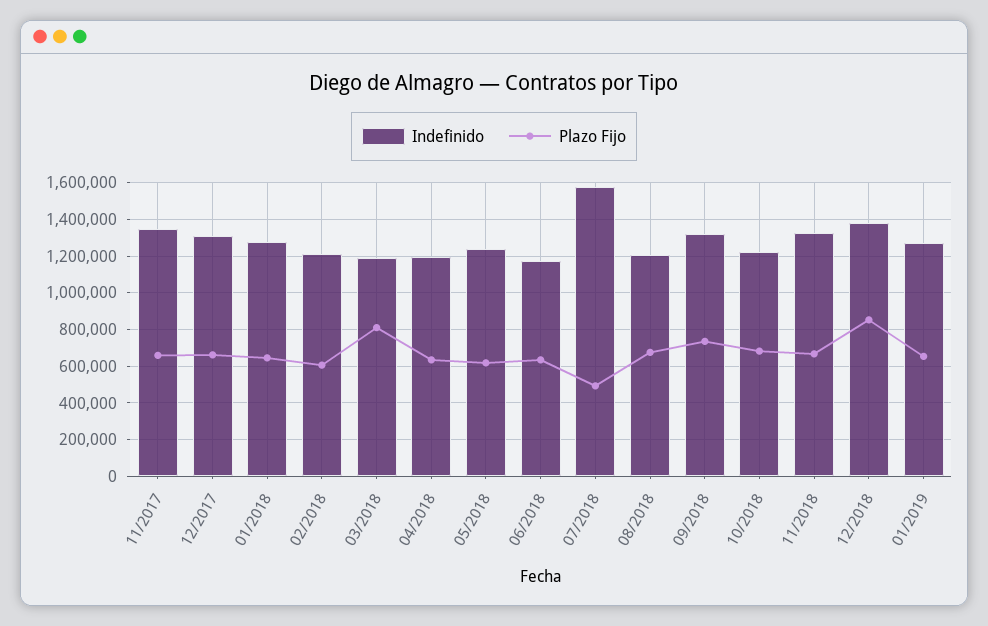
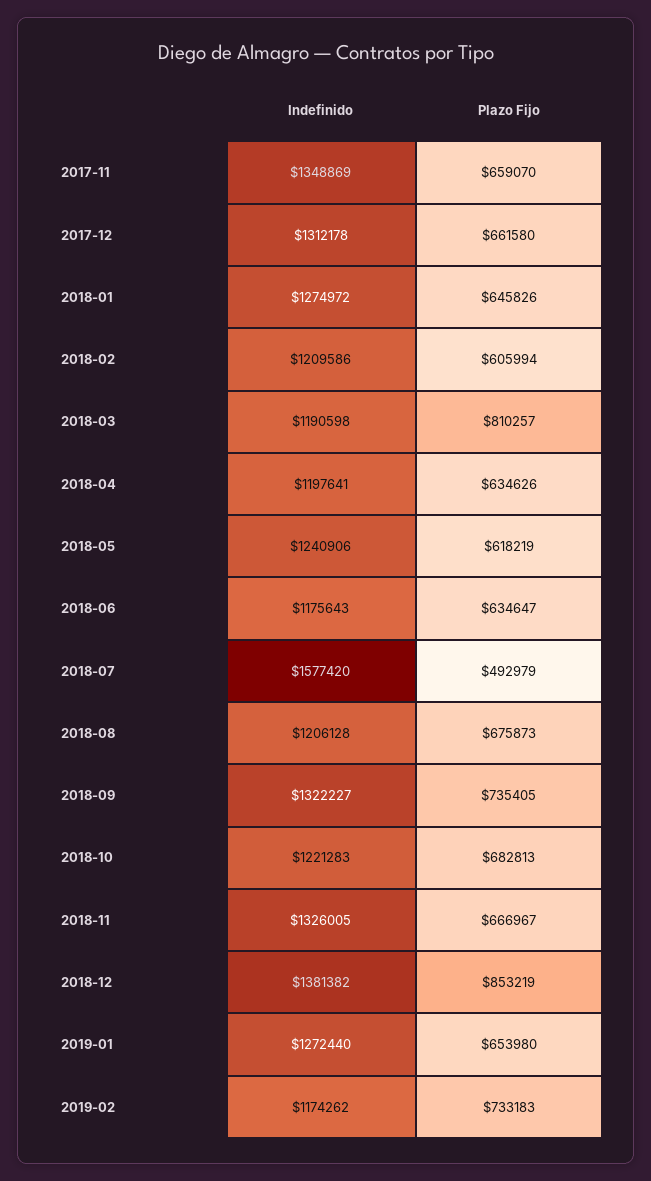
Indefinido, 2019-02: none -> 1174262
Plazo Fijo, 2019-02: none -> 733183

